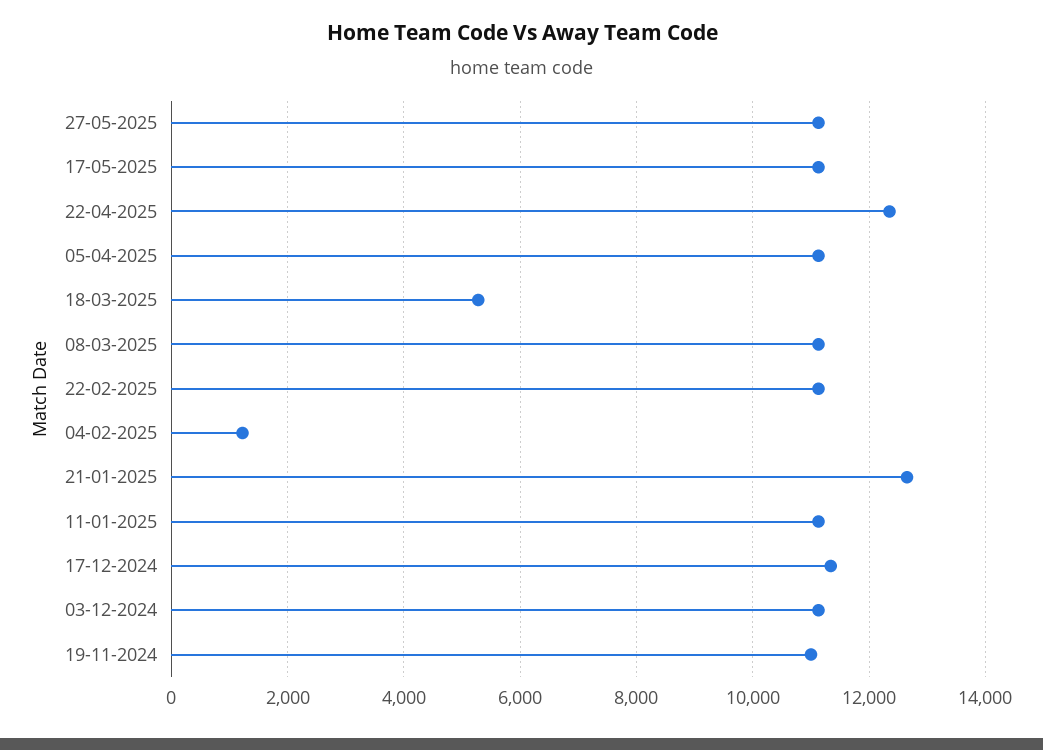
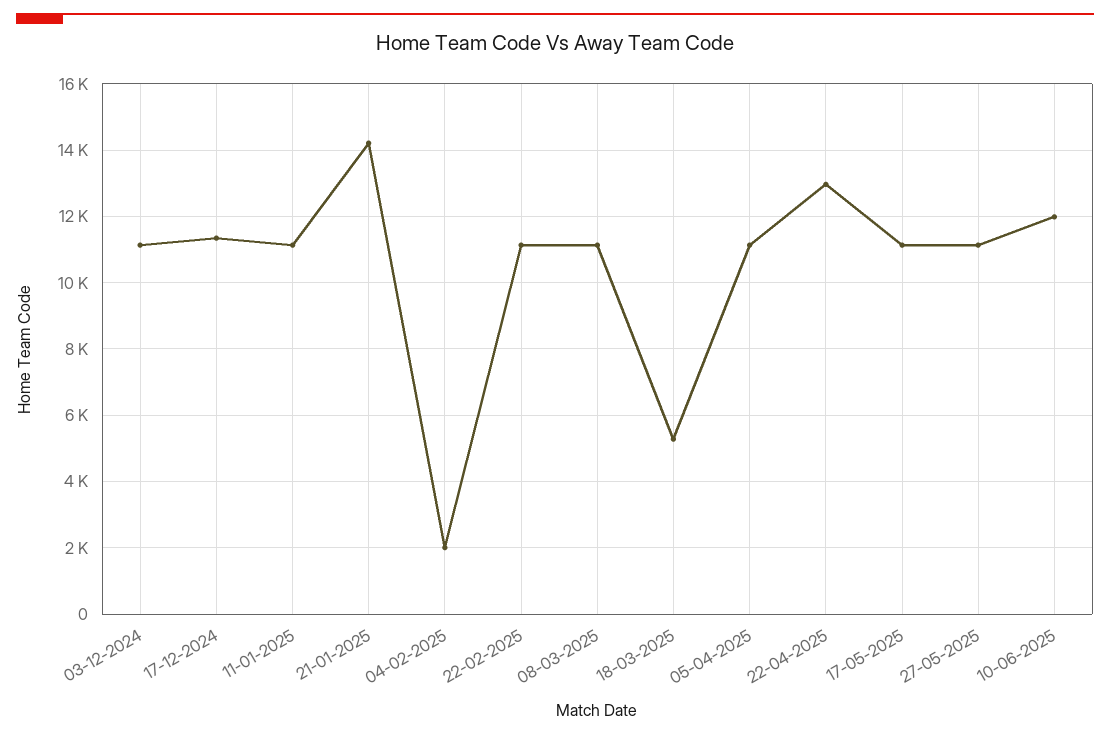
22-04-2025: 12400 -> 13000
04-02-2025: 1200 -> 2000
21-01-2025: 12600 -> 14200
19-11-2024: 11000 -> none
10-06-2025: none -> 12000

